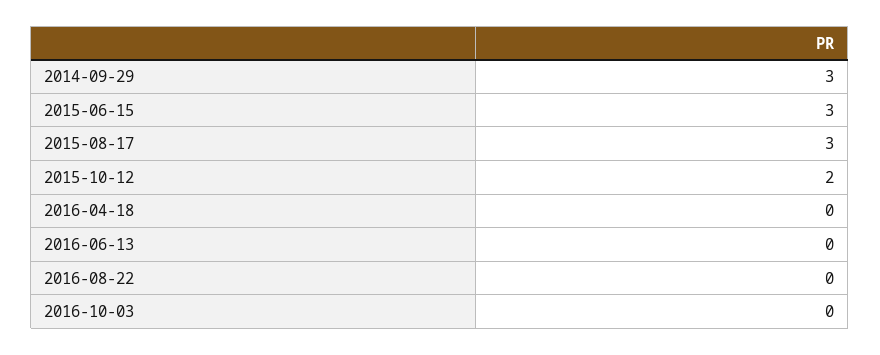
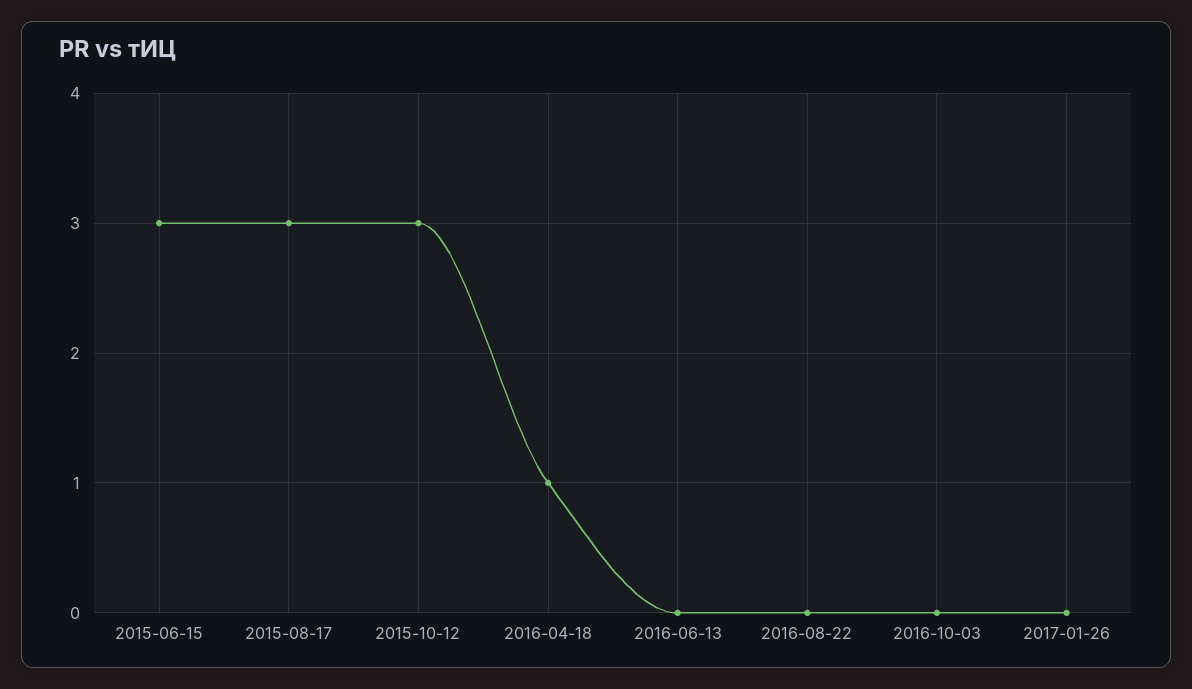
2014-09-29: 3 -> none
2015-10-12: 2 -> 3
2016-04-18: 0 -> 1
2017-01-26: none -> 0

